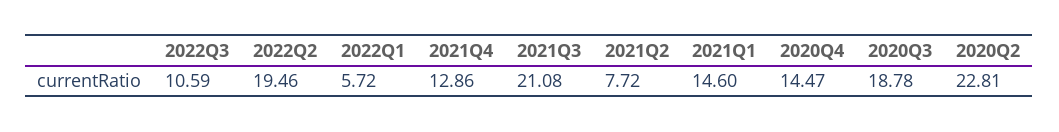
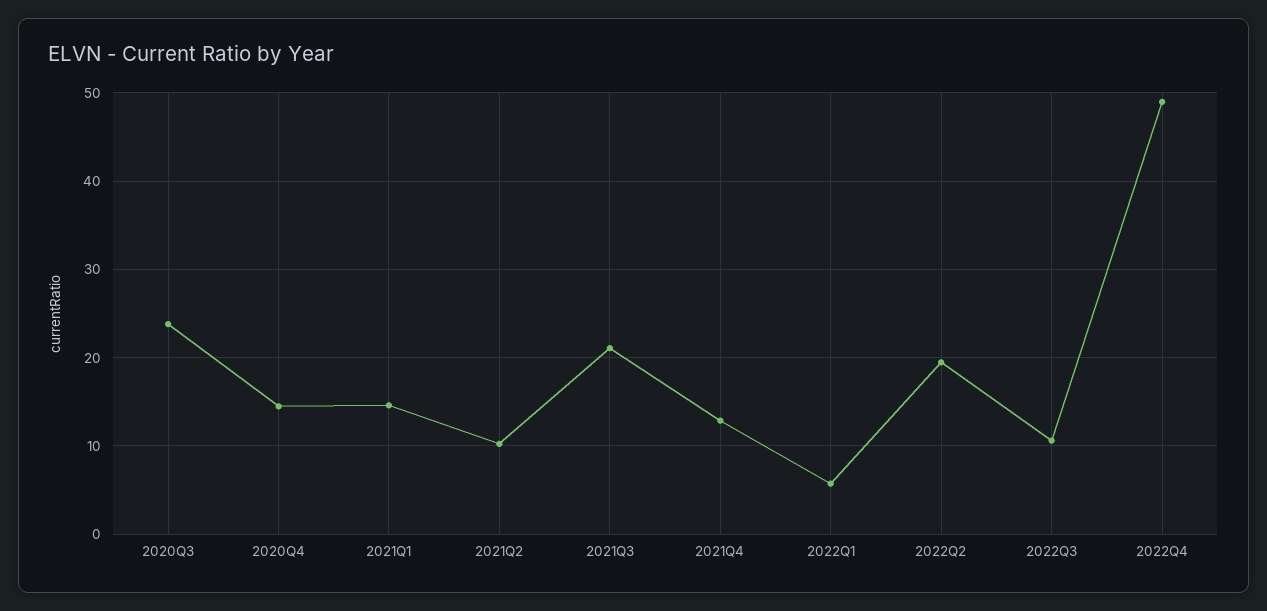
2021Q2: 7.72 -> 10
2020Q3: 18.78 -> 24
2020Q2: 22.81 -> none
2022Q4: none -> 49

